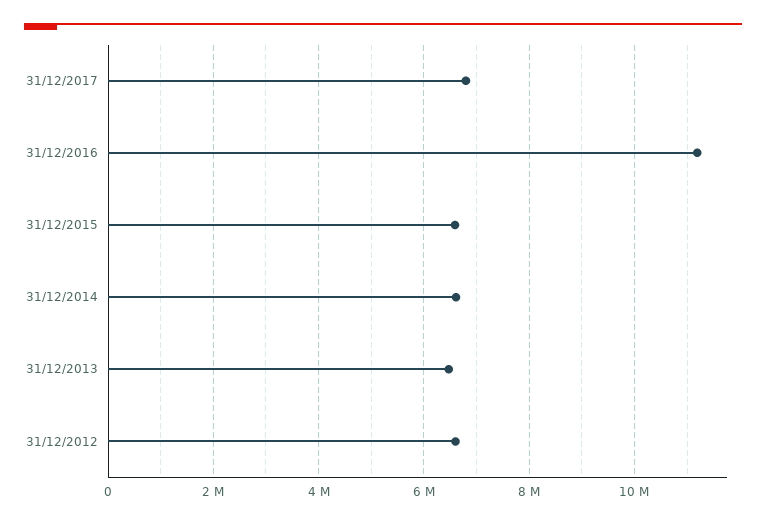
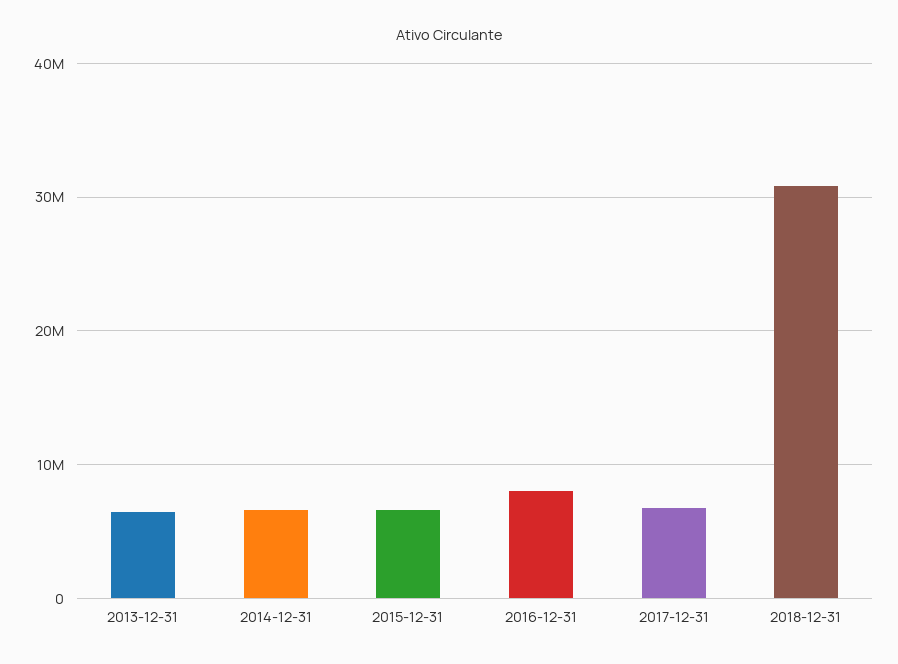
31/12/2016: 11200000 -> 8000000
31/12/2012: 6600000 -> none
2018-12-31: none -> 31000000

